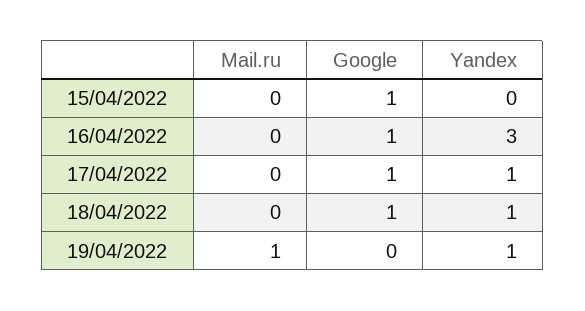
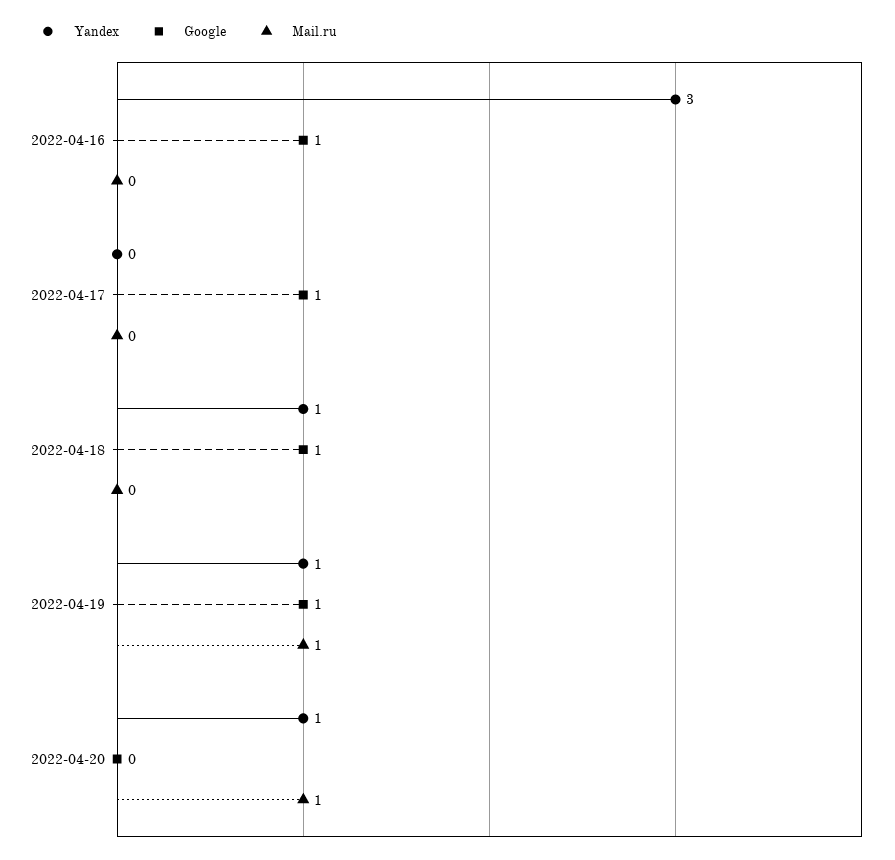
Mail.ru, 15/04/2022: 0 -> none
Google, 15/04/2022: 1 -> none
Yandex, 15/04/2022: 0 -> none
Yandex, 17/04/2022: 1 -> 0
Google, 19/04/2022: 0 -> 1
Yandex, 2022-04-20: none -> 1
Google, 2022-04-20: none -> 0
Mail.ru, 2022-04-20: none -> 1

